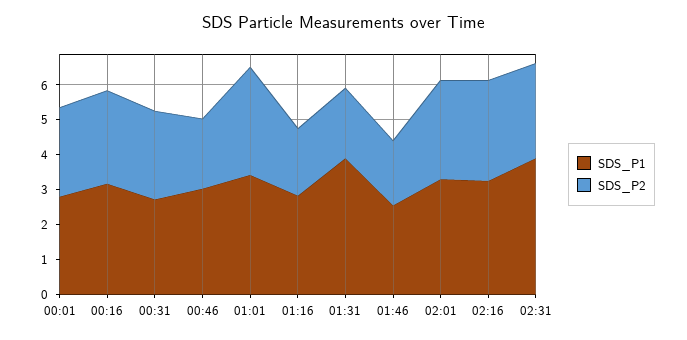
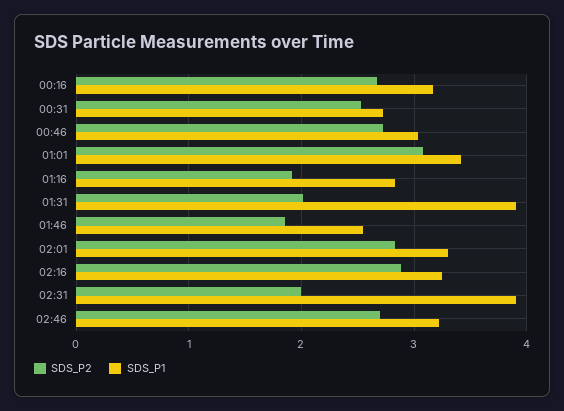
SDS_P1, 00:01: 2.75 -> none
SDS_P2, 00:01: 2.5 -> none
SDS_P2, 00:46: 2 -> 2.7
SDS_P2, 02:31: 2.75 -> 2
SDS_P2, 02:46: none -> 2.7
SDS_P1, 02:46: none -> 3.2

